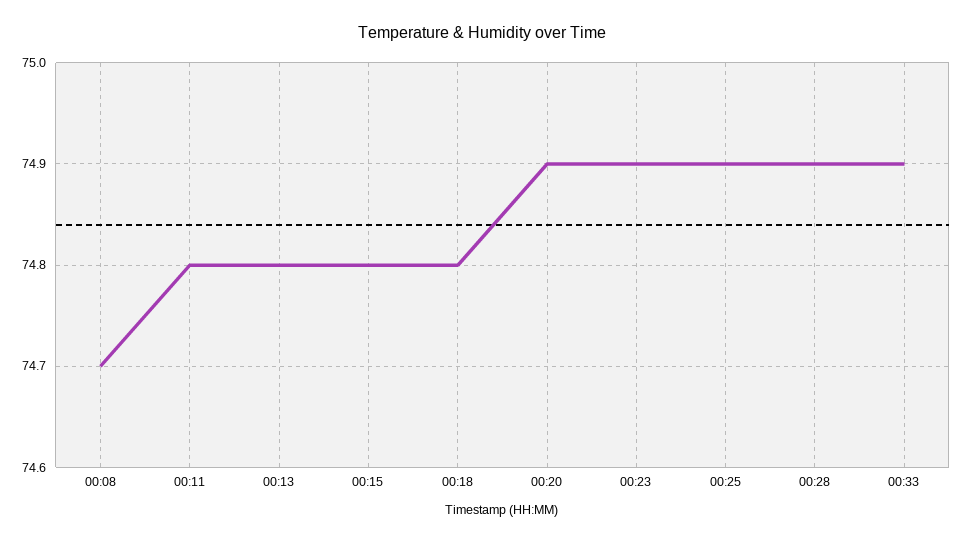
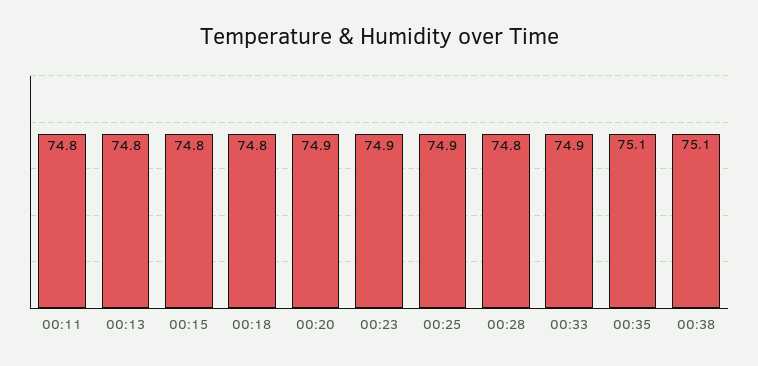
00:08: 74.7 -> none
00:28: 74.9 -> 74.8
00:35: none -> 75.1
00:38: none -> 75.1

